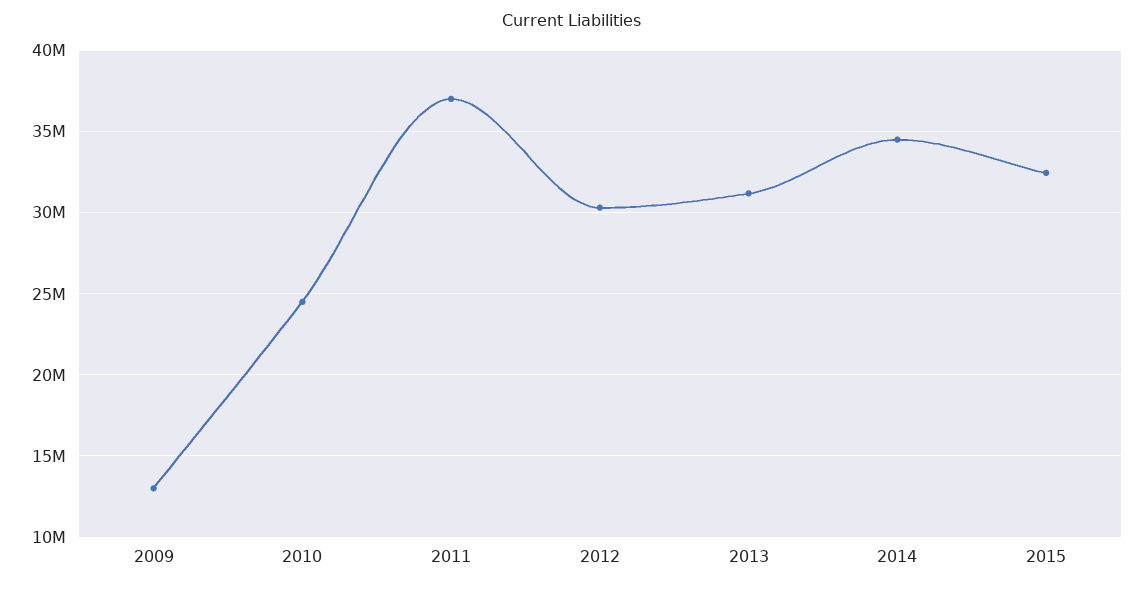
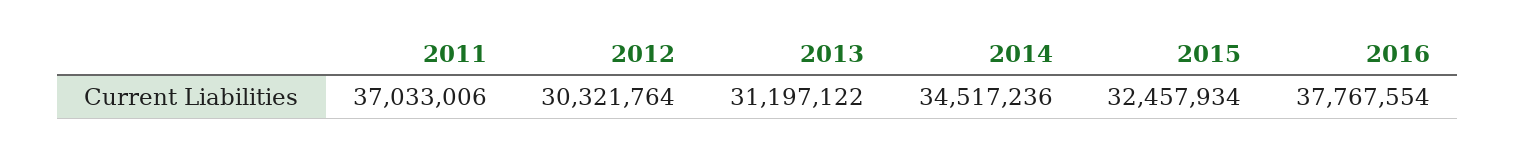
2009: 13000000 -> none
2010: 24500000 -> none
2016: none -> 37767554

